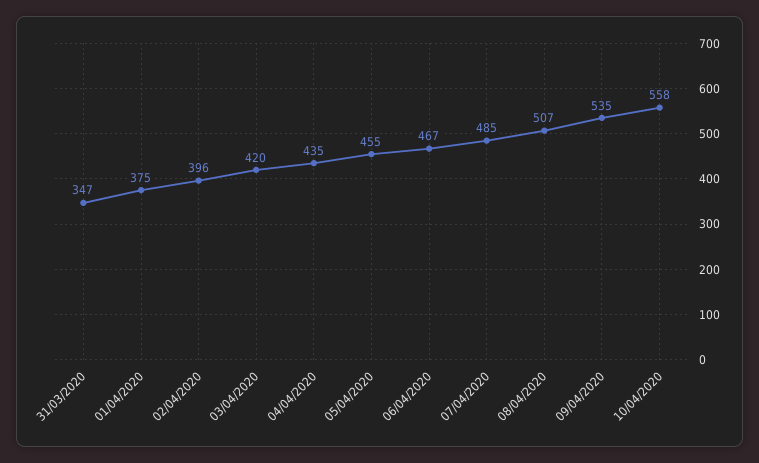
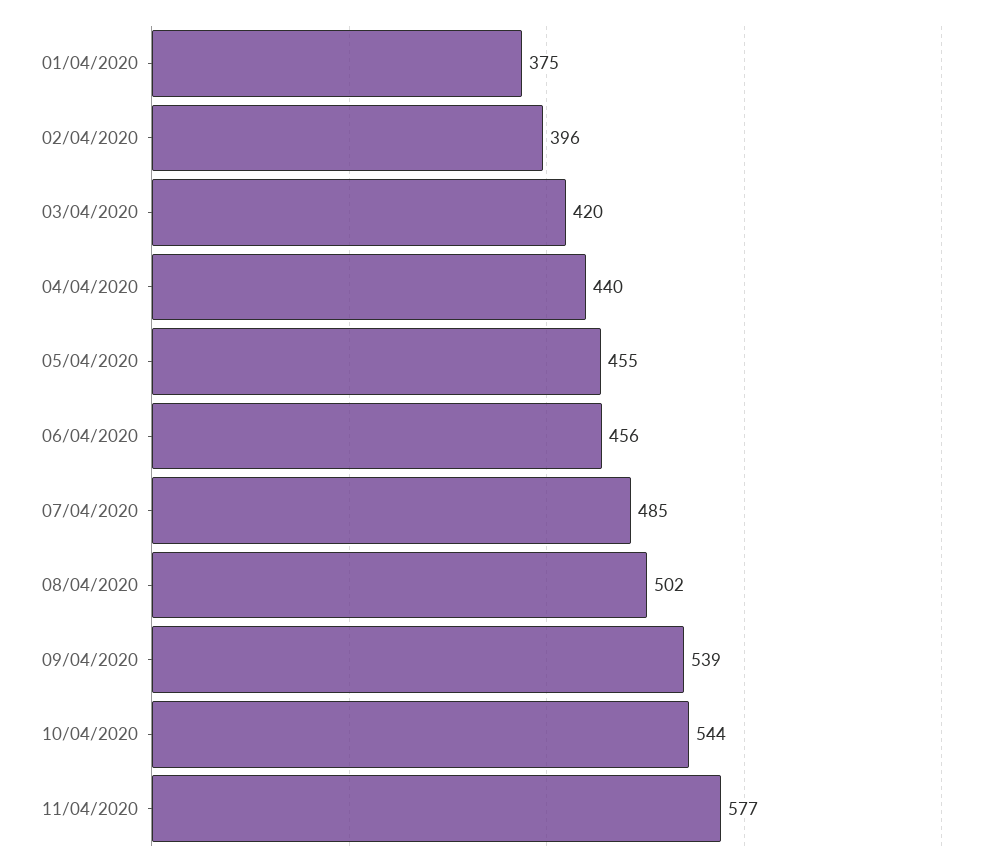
31/03/2020: 347 -> none
04/04/2020: 435 -> 440
06/04/2020: 467 -> 456
08/04/2020: 507 -> 502
09/04/2020: 535 -> 539
10/04/2020: 558 -> 544
11/04/2020: none -> 577

